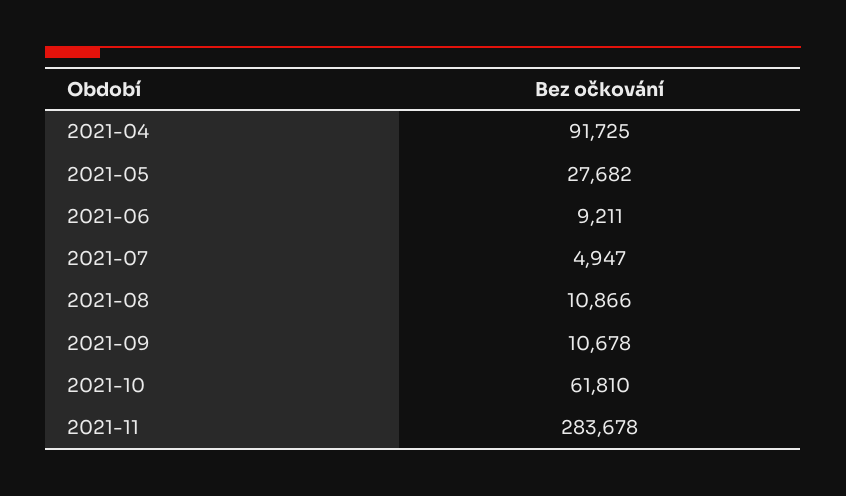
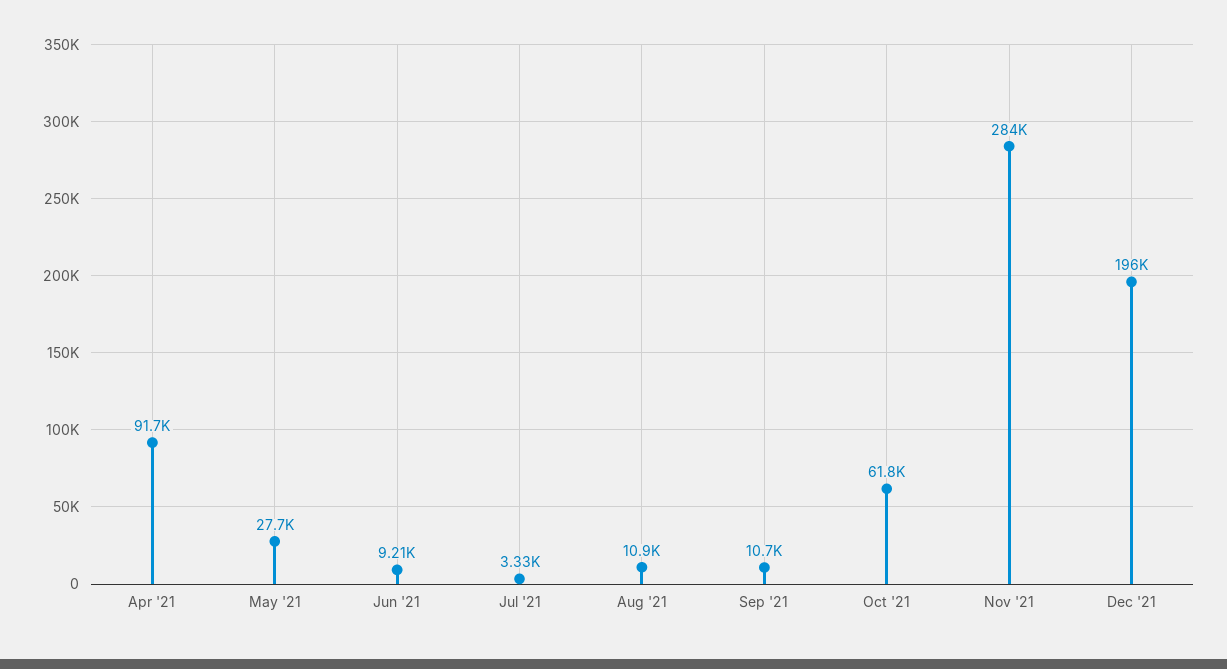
2021-07: 4947 -> 3330
Dec '21: none -> 196000

